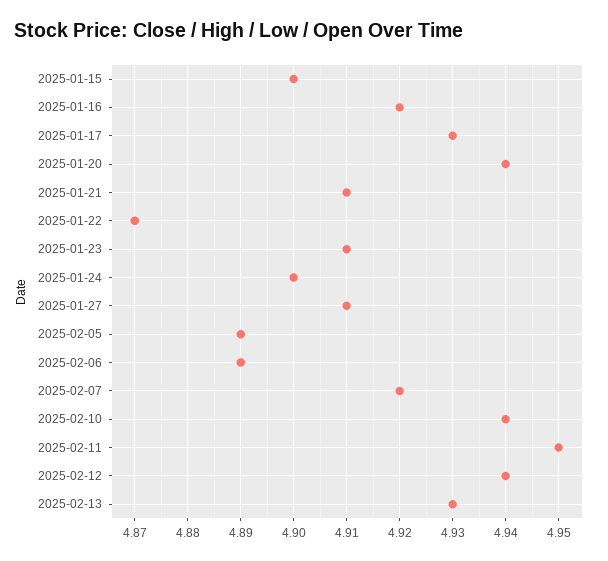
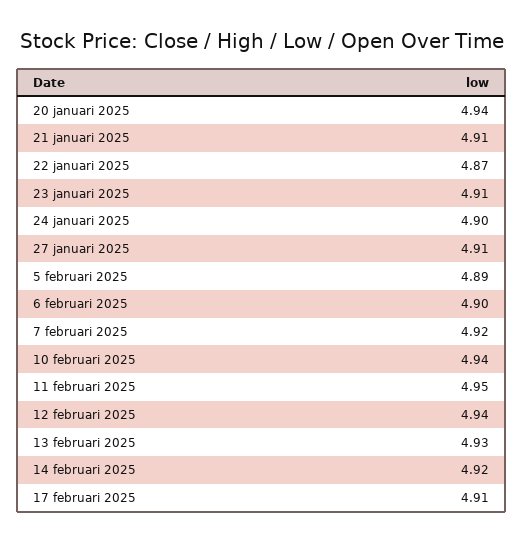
2025-01-15: 4.9 -> none
2025-01-16: 4.92 -> none
2025-01-17: 4.93 -> none
2025-02-06: 4.89 -> 4.9
14 februari 2025: none -> 4.92
17 februari 2025: none -> 4.91

